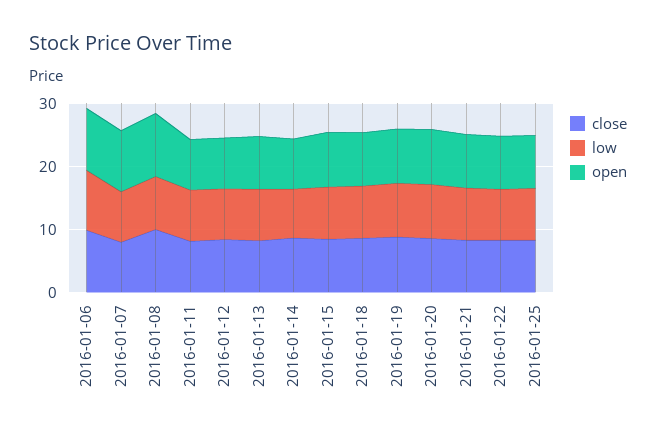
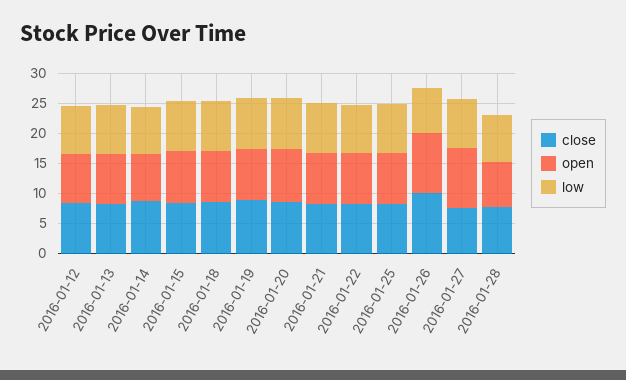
close, 2016-01-06: 10 -> none
low, 2016-01-06: 10 -> none
open, 2016-01-06: 10 -> none
close, 2016-01-07: 8 -> none
low, 2016-01-07: 8 -> none
open, 2016-01-07: 10 -> none
close, 2016-01-08: 10 -> none
low, 2016-01-08: 8 -> none
open, 2016-01-08: 10 -> none
close, 2016-01-11: 8 -> none
low, 2016-01-11: 8 -> none
open, 2016-01-11: 8 -> none
close, 2016-01-26: none -> 10
open, 2016-01-26: none -> 10
low, 2016-01-26: none -> 7.5
close, 2016-01-27: none -> 7.5
open, 2016-01-27: none -> 10
low, 2016-01-27: none -> 7.5
close, 2016-01-28: none -> 7.5
open, 2016-01-28: none -> 7.5
low, 2016-01-28: none -> 7.5

